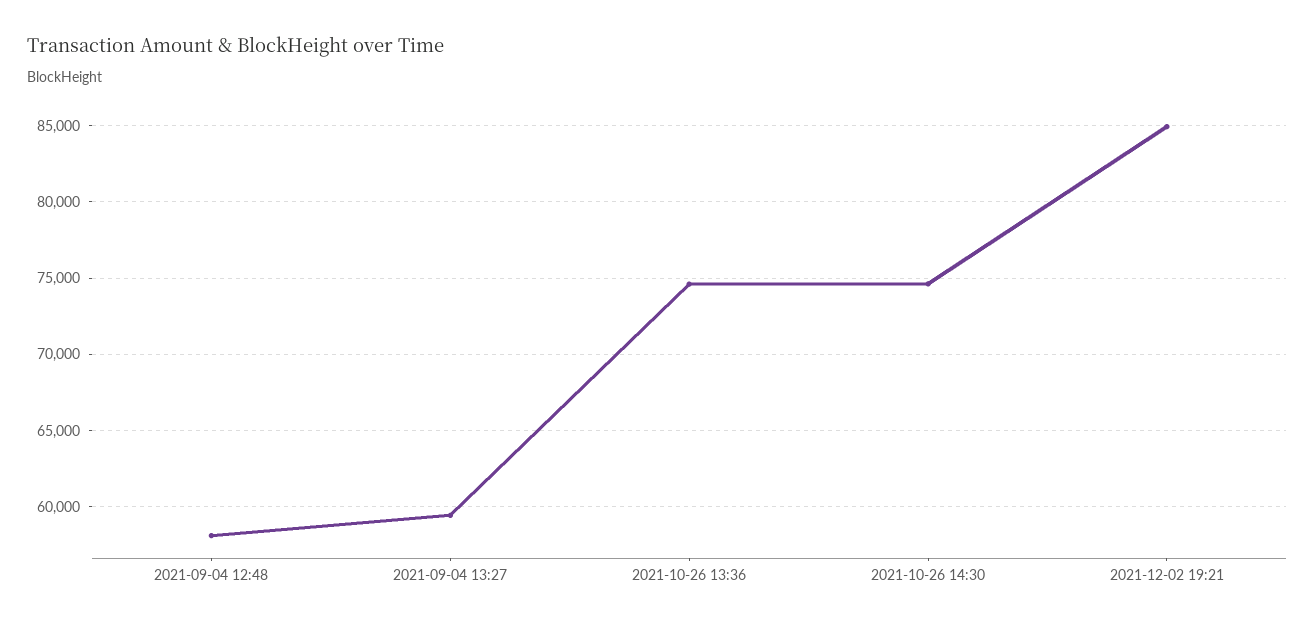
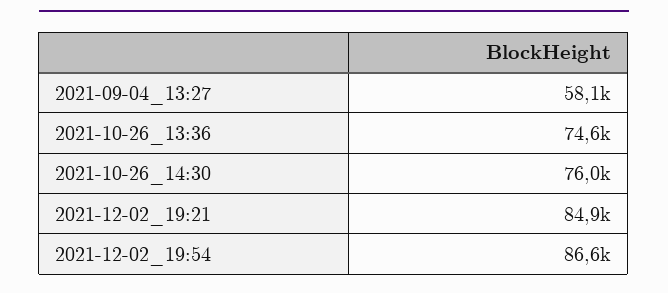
2021-09-04 12:48: 58000 -> none
2021-09-04 13:27: 59500 -> 58100
2021-10-26 14:30: 74500 -> 76000
2021-12-02_19:54: none -> 86600

